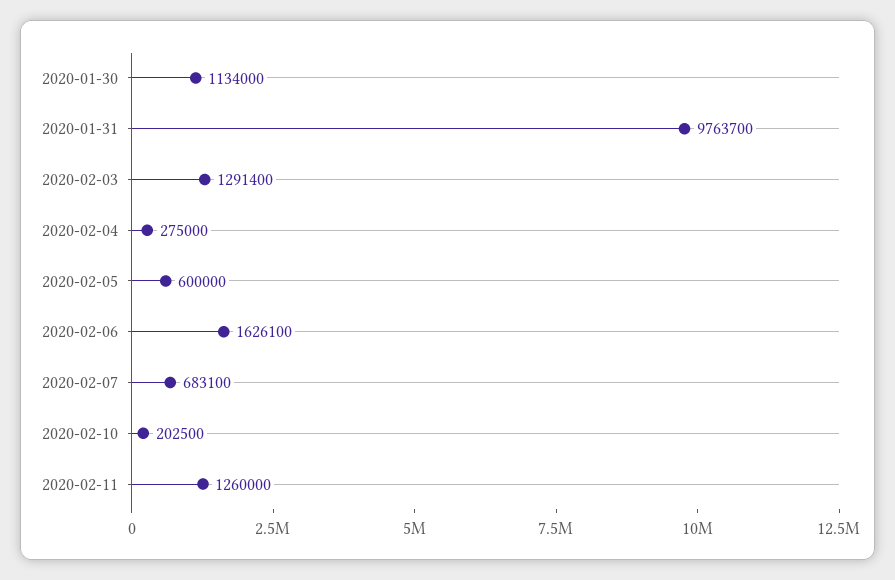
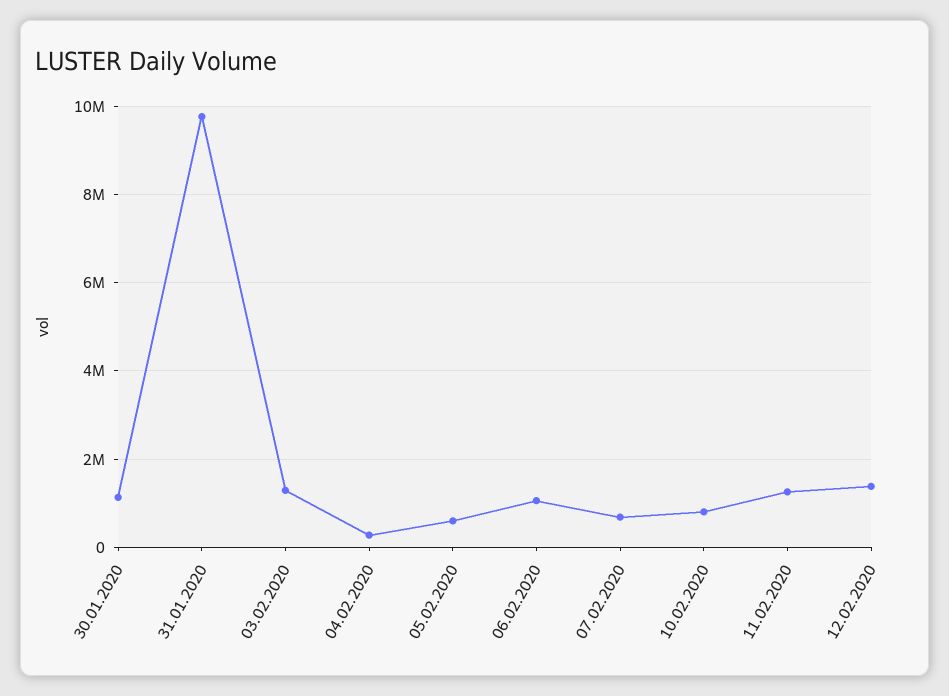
2020-02-06: 1626100 -> 1000000
2020-02-10: 202500 -> 800000
12.02.2020: none -> 1400000

